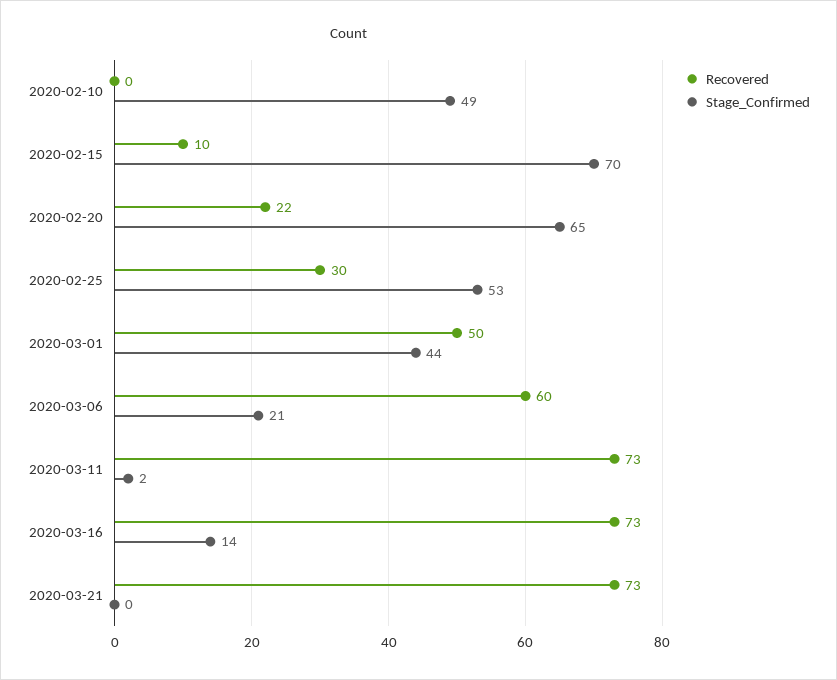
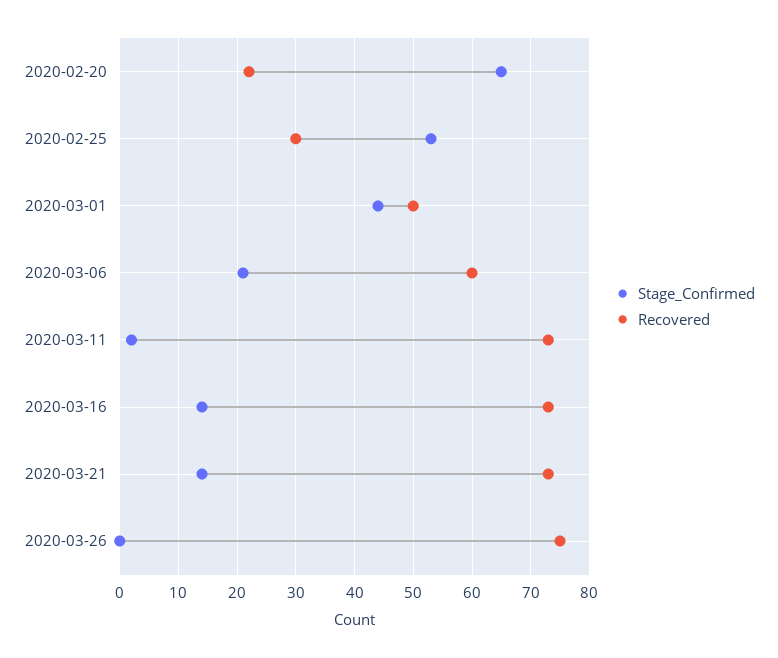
Recovered, 2020-02-10: 0 -> none
Stage_Confirmed, 2020-02-10: 49 -> none
Recovered, 2020-02-15: 10 -> none
Stage_Confirmed, 2020-02-15: 70 -> none
Stage_Confirmed, 2020-03-21: 0 -> 15
Stage_Confirmed, 2020-03-26: none -> 0
Recovered, 2020-03-26: none -> 75

